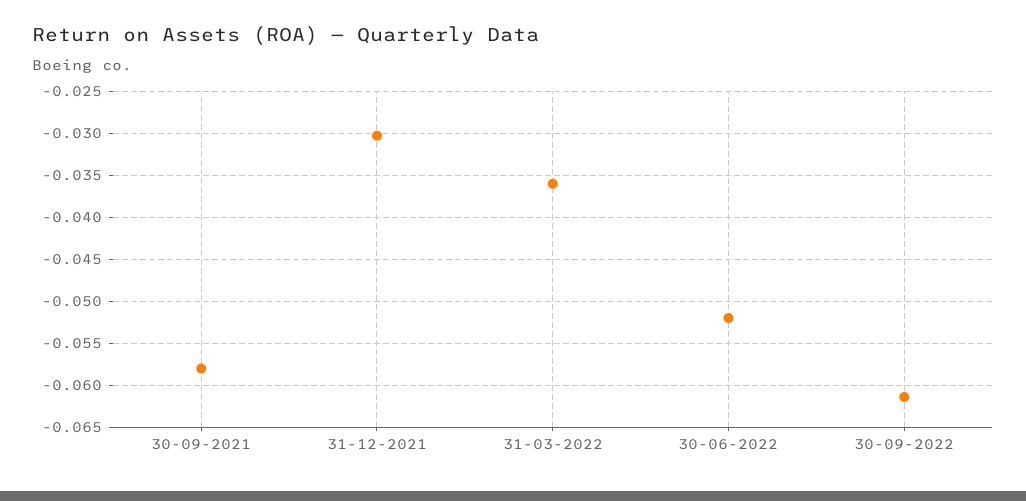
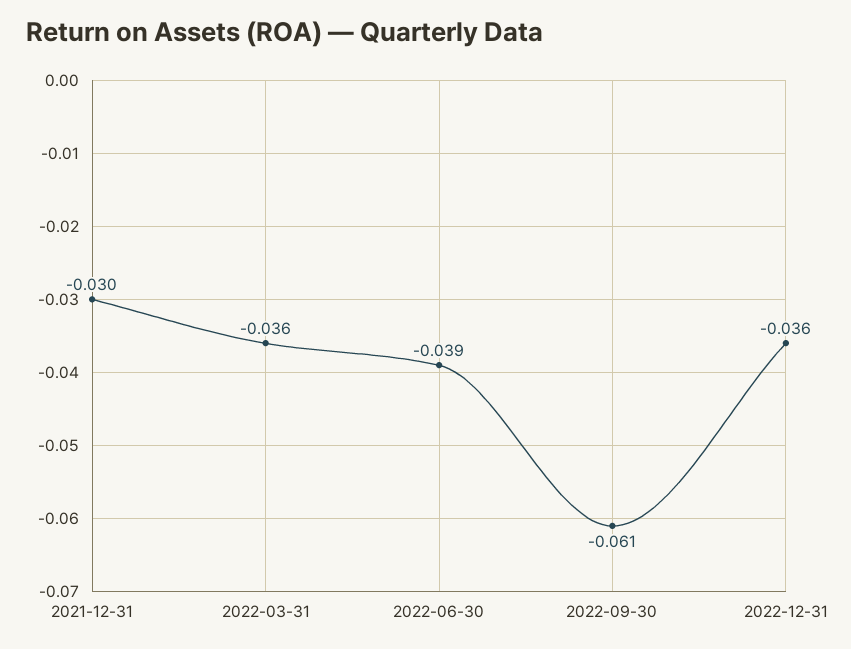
30-09-2021: -0.058 -> none
30-06-2022: -0.052 -> -0.039
2022-12-31: none -> -0.036

